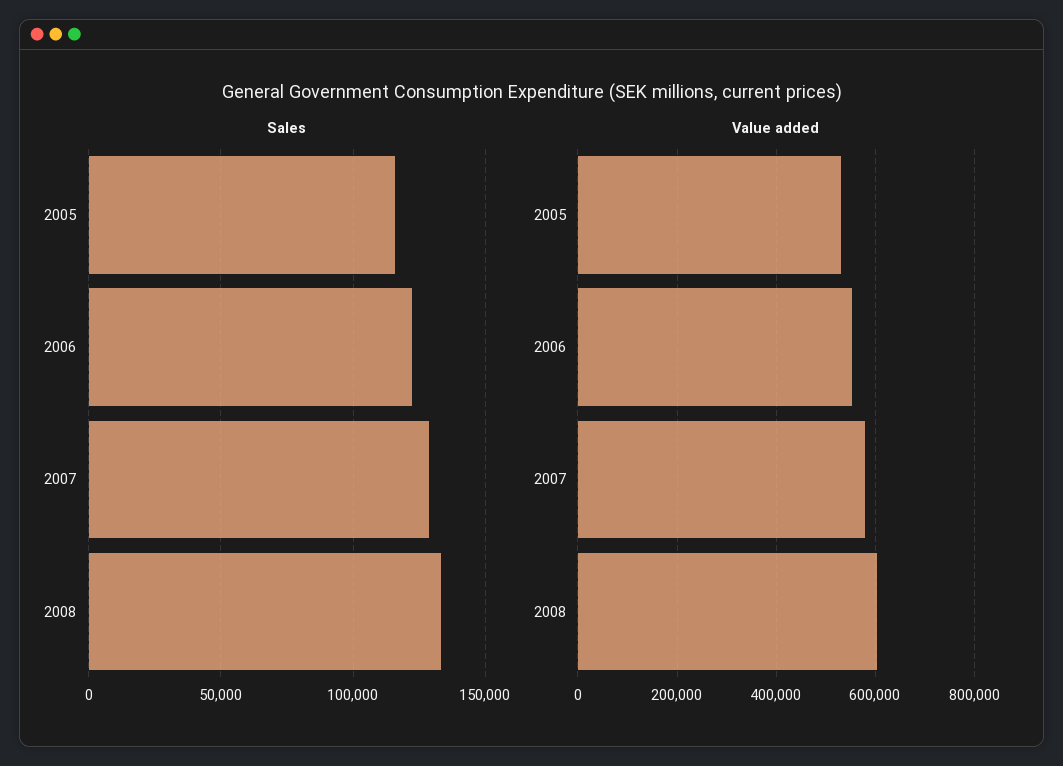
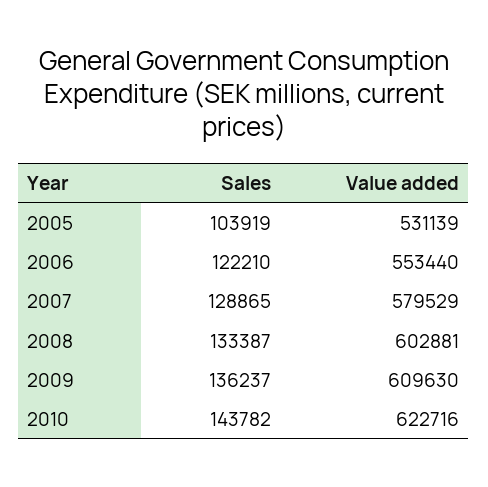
Sales, 2005: 115000 -> 103919
Sales, 2009: none -> 136237
Value added, 2009: none -> 609630
Sales, 2010: none -> 143782
Value added, 2010: none -> 622716

